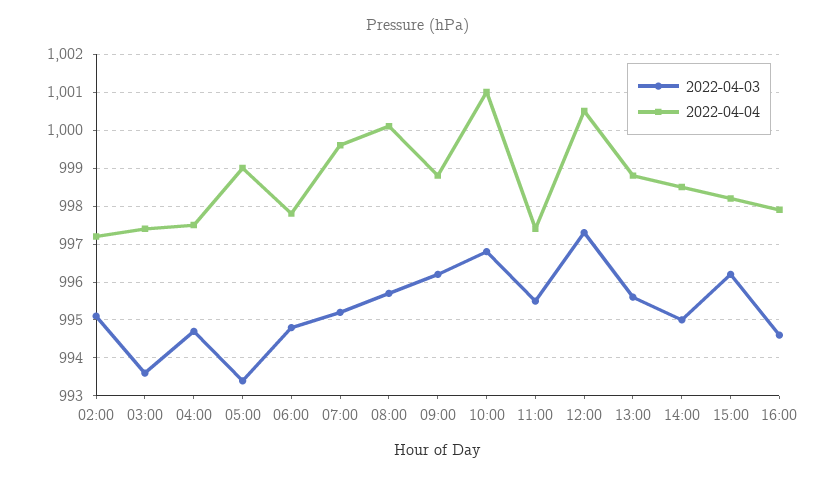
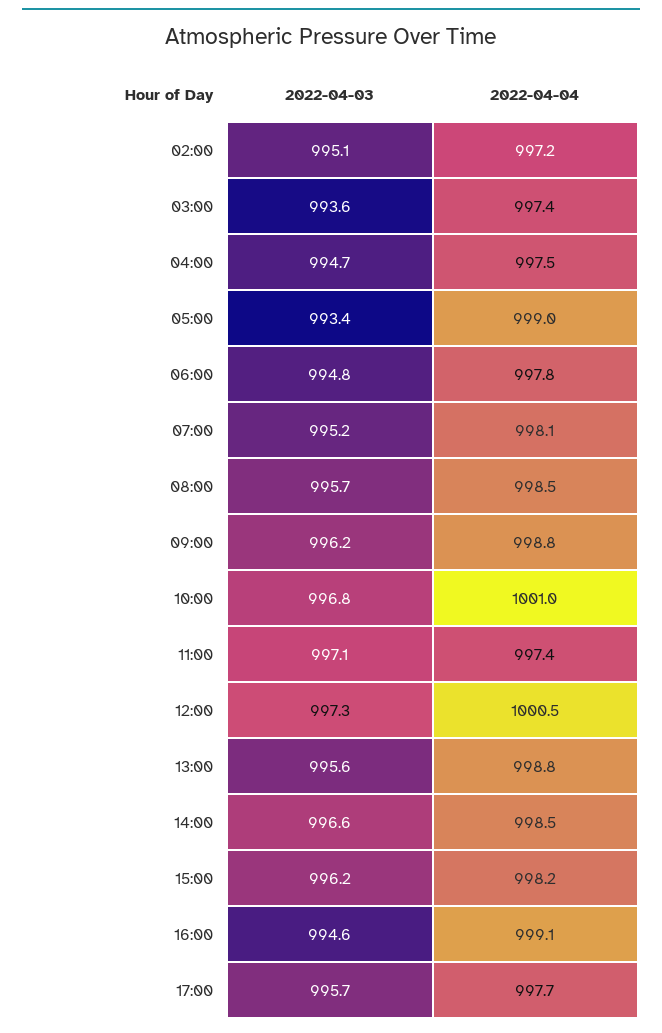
2022-04-04, 07:00: 999.5 -> 998.1
2022-04-04, 08:00: 1000 -> 998.5
2022-04-03, 11:00: 995.5 -> 997.1
2022-04-03, 14:00: 995 -> 996.6
2022-04-04, 16:00: 998 -> 999.1
2022-04-03, 17:00: none -> 995.7
2022-04-04, 17:00: none -> 997.7

